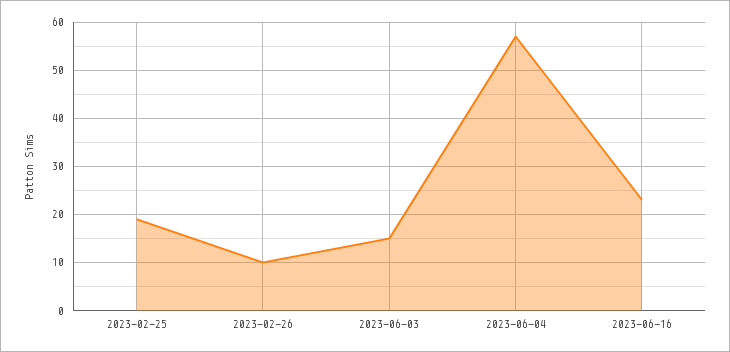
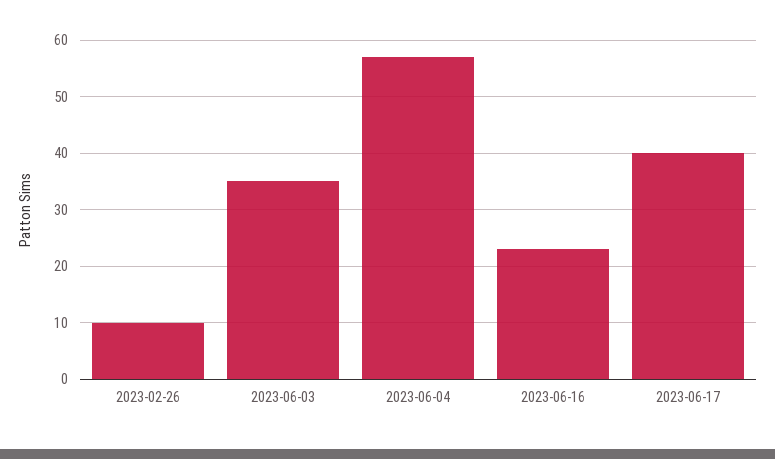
2023-02-25: 20 -> none
2023-06-03: 15 -> 35
2023-06-17: none -> 40

